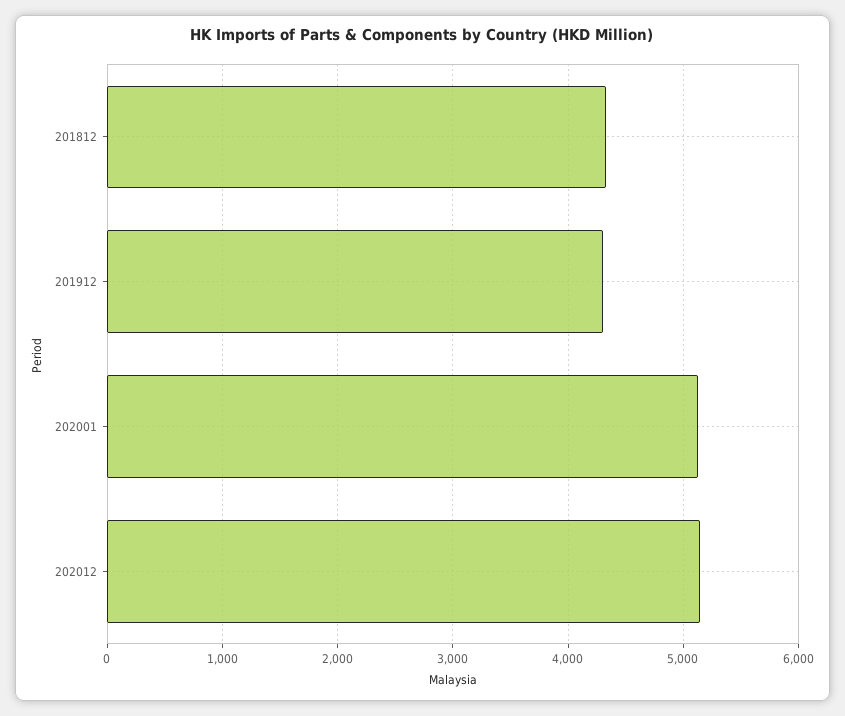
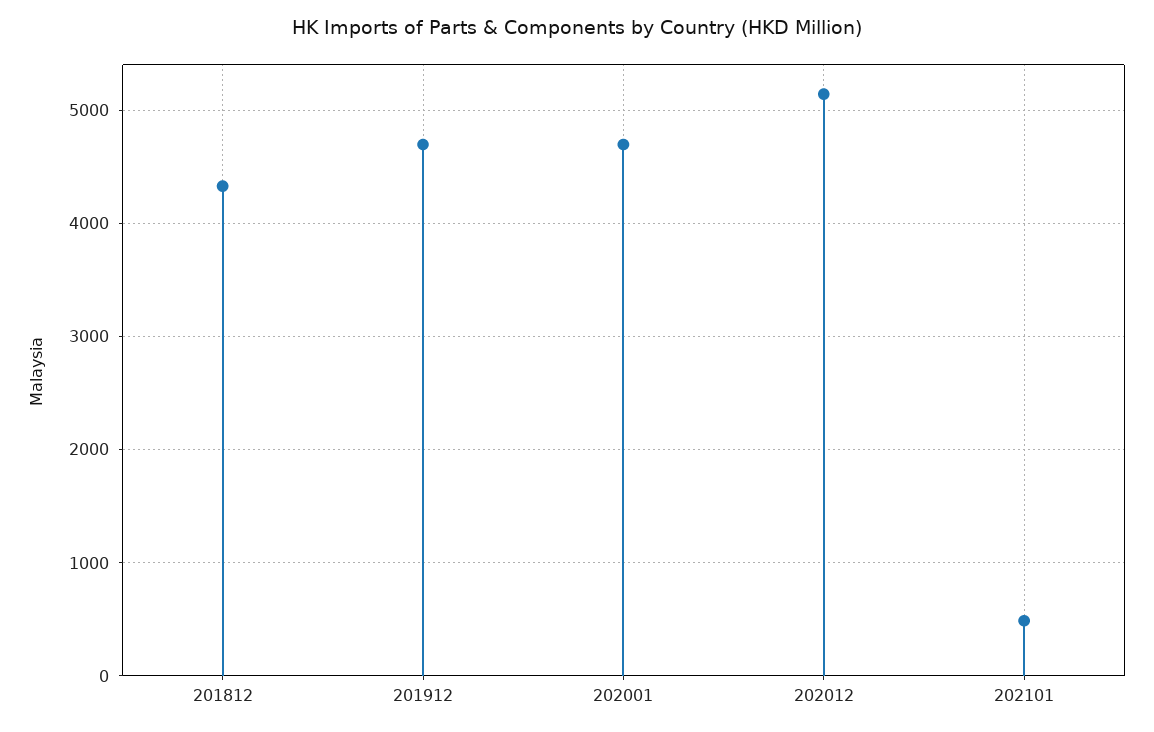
201912: 4300 -> 4700
202001: 5100 -> 4700
202101: none -> 500

